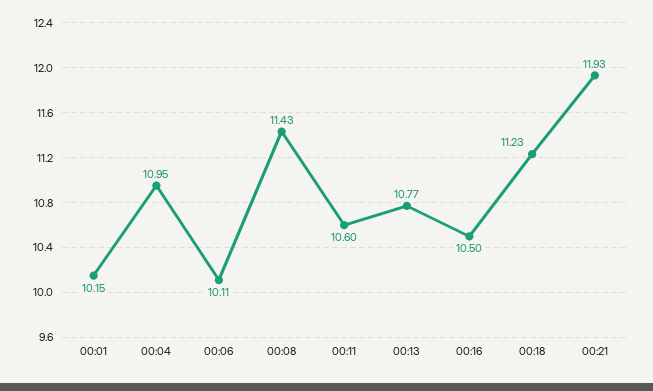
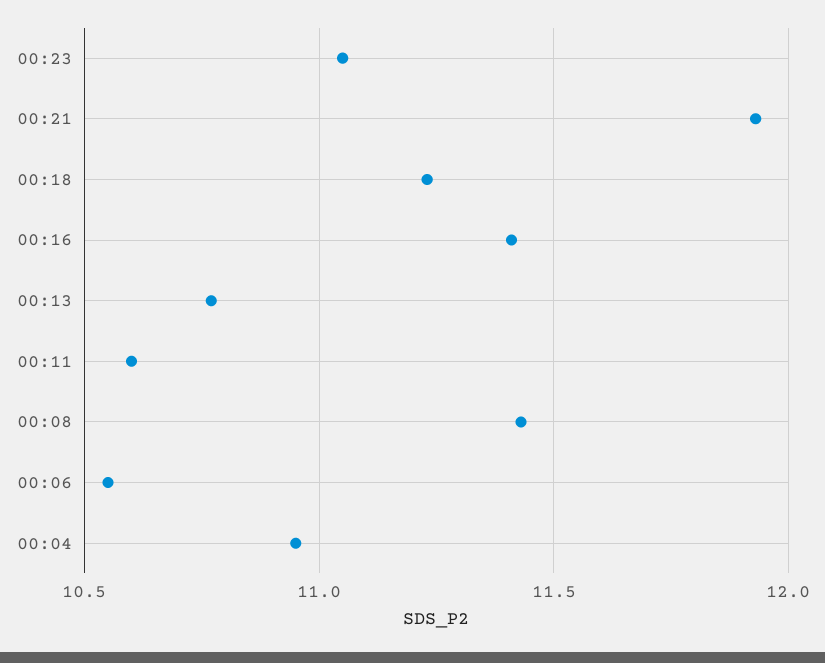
00:01: 10.15 -> none
00:06: 10.11 -> 10.55
00:16: 10.5 -> 11.4
00:23: none -> 11.05

